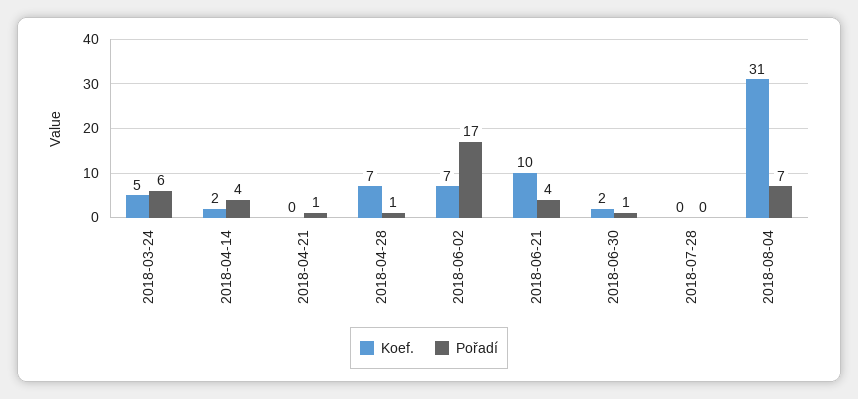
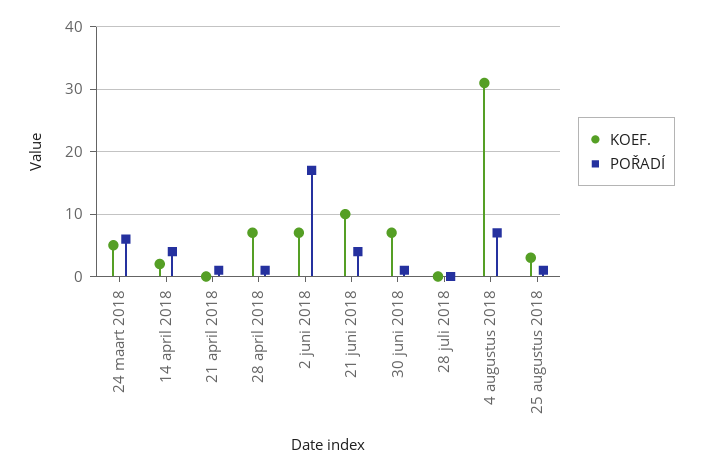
Koef., 2018-06-30: 2 -> 7
Koef., 25 augustus 2018: none -> 3
Pořadí, 25 augustus 2018: none -> 1

